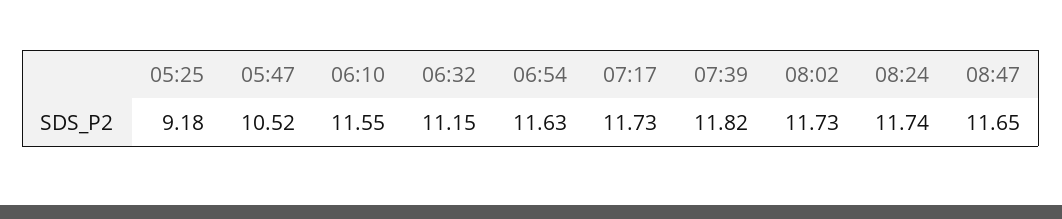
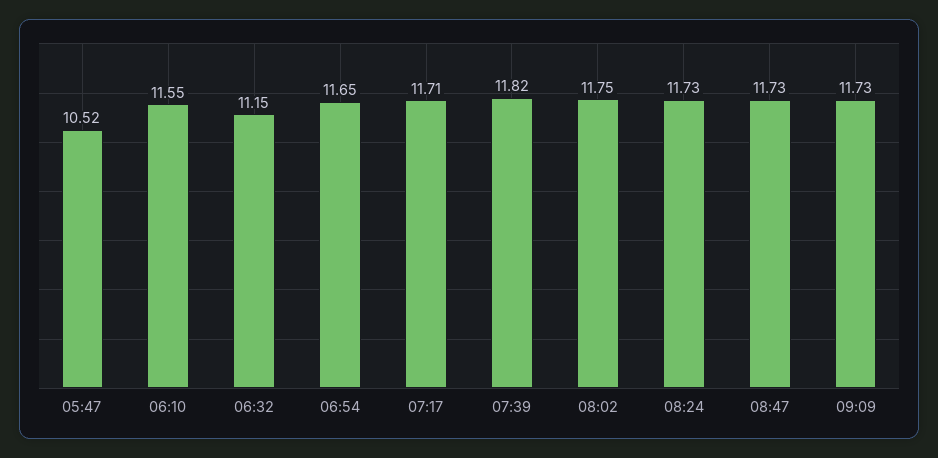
05:25: 9.18 -> none
06:54: 11.63 -> 11.65
07:17: 11.73 -> 11.71
08:02: 11.73 -> 11.75
08:24: 11.74 -> 11.73
08:47: 11.65 -> 11.73
09:09: none -> 11.73

